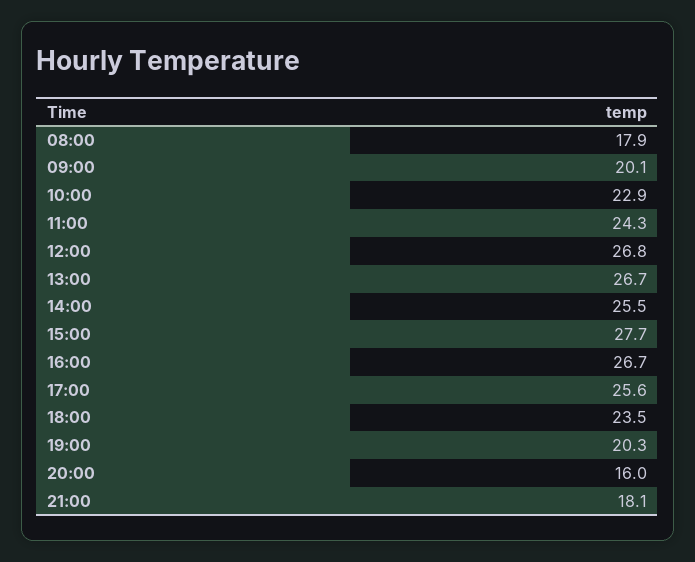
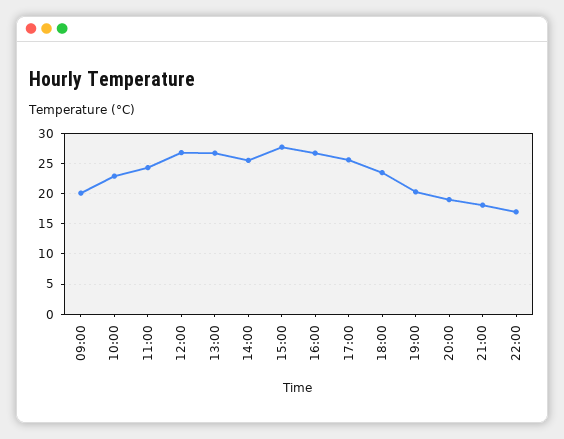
08:00: 17.9 -> none
20:00: 16 -> 19
22:00: none -> 17

